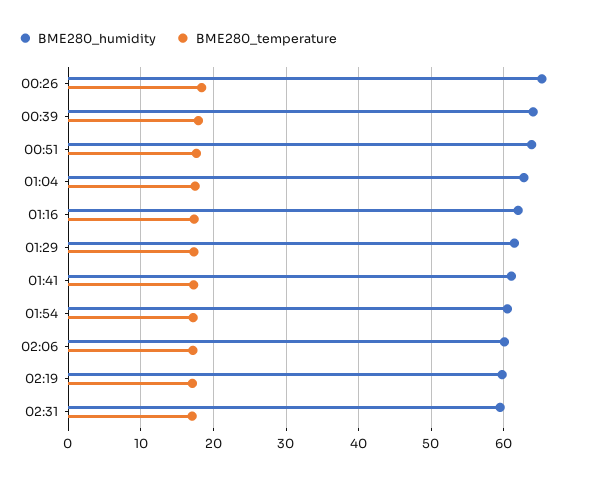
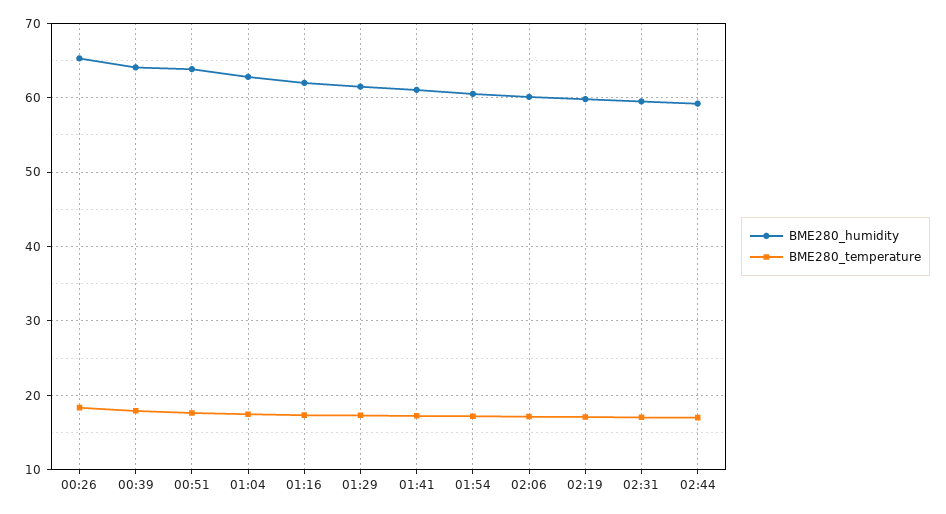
BME280_humidity, 02:44: none -> 59
BME280_temperature, 02:44: none -> 17

